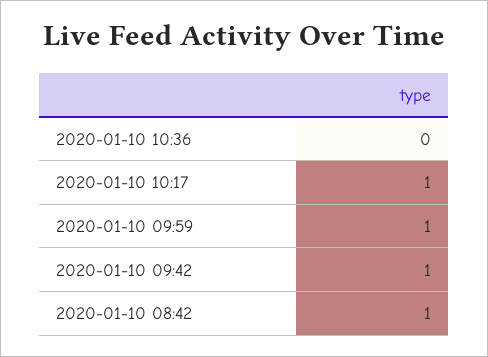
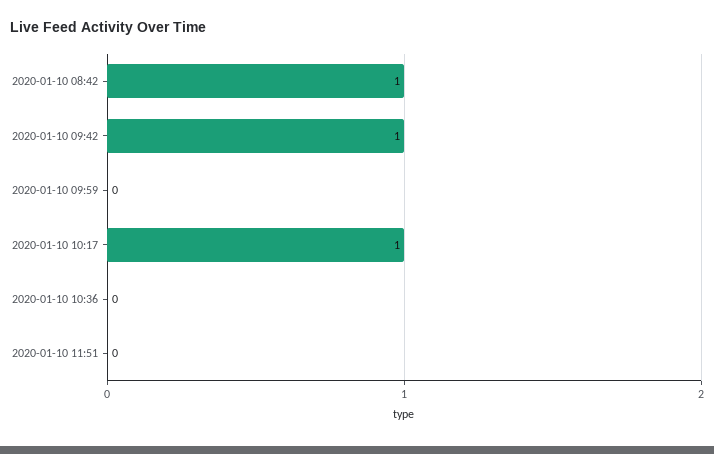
2020-01-10 09:59: 1 -> 0
2020-01-10 11:51: none -> 0

